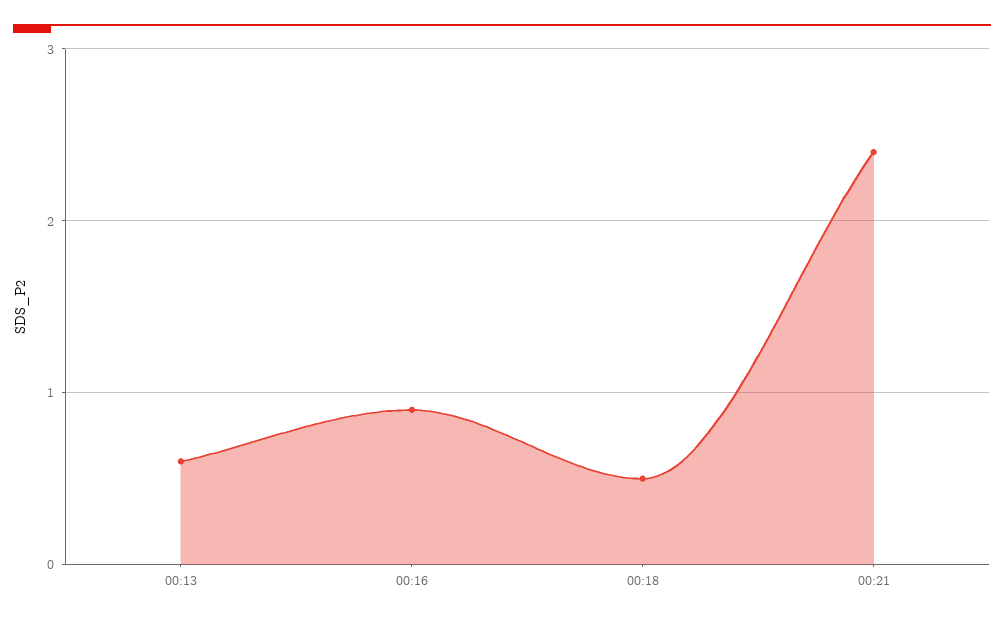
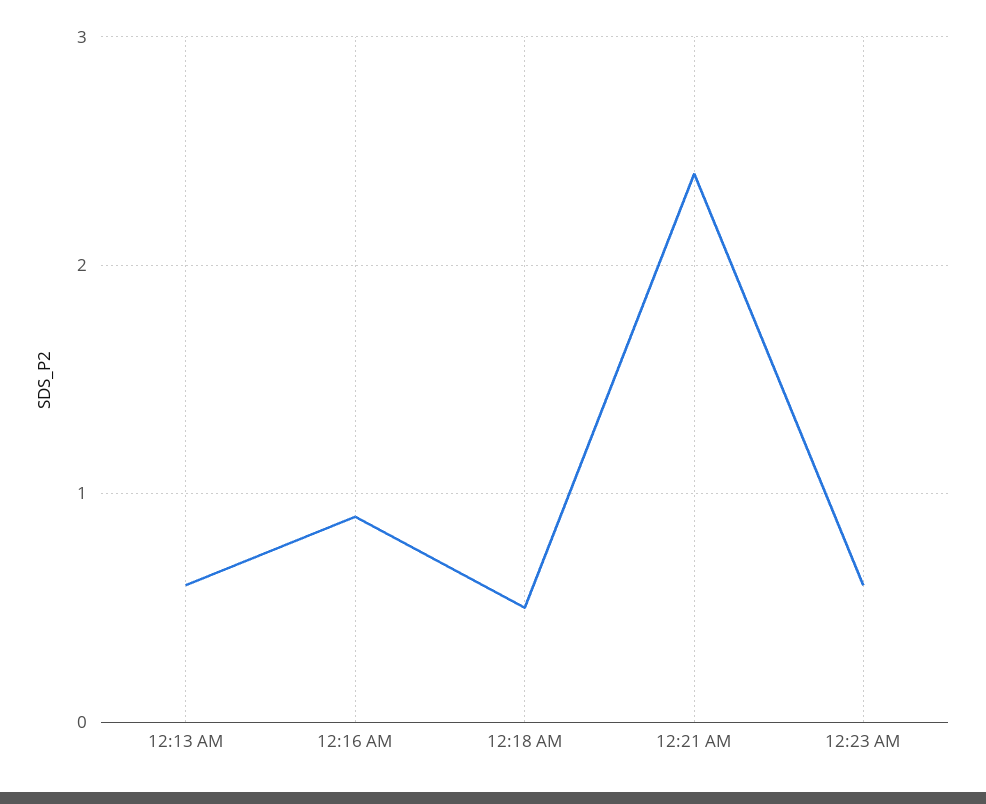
12:23 AM: none -> 0.6

